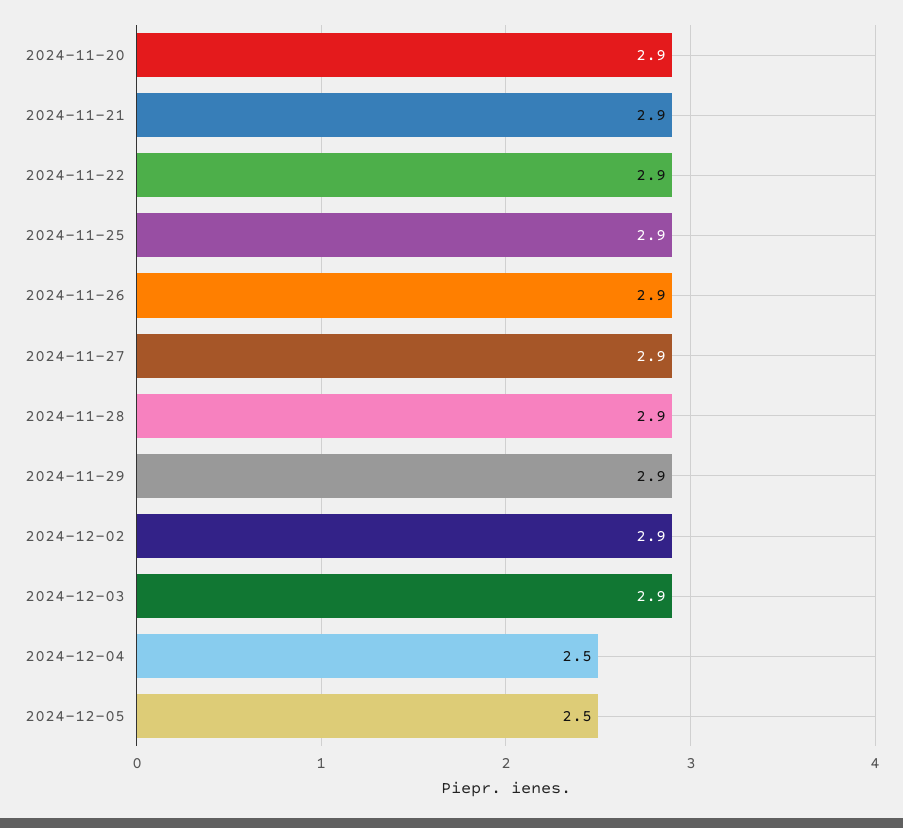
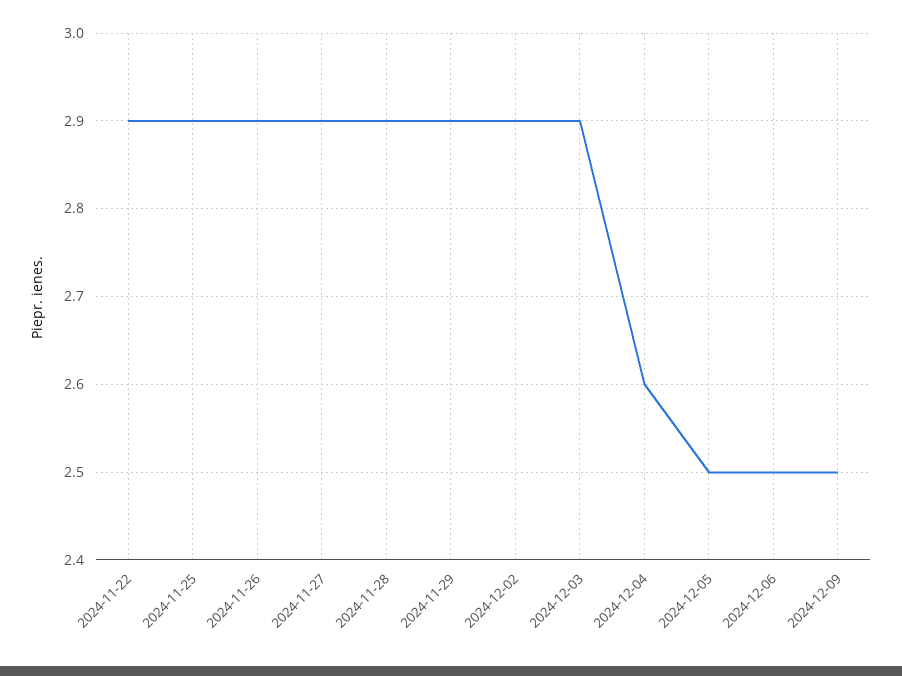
2024-11-20: 2.9 -> none
2024-11-21: 2.9 -> none
2024-12-04: 2.5 -> 2.6
2024-12-06: none -> 2.5
2024-12-09: none -> 2.5

